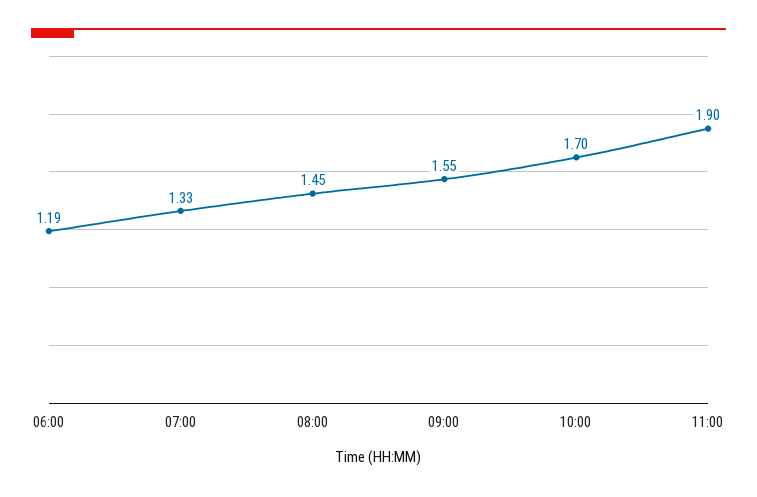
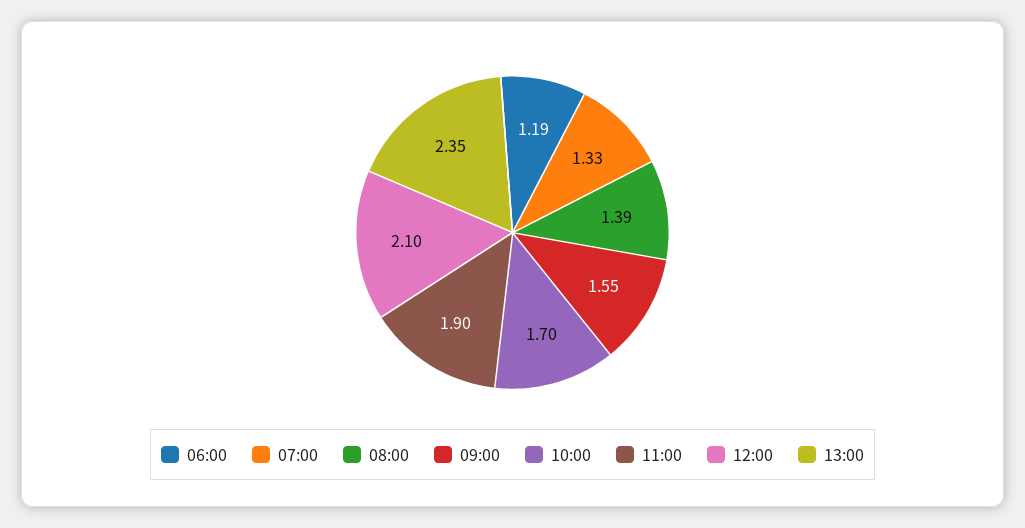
08:00: 1.45 -> 1.39
12:00: none -> 2.1
13:00: none -> 2.35

